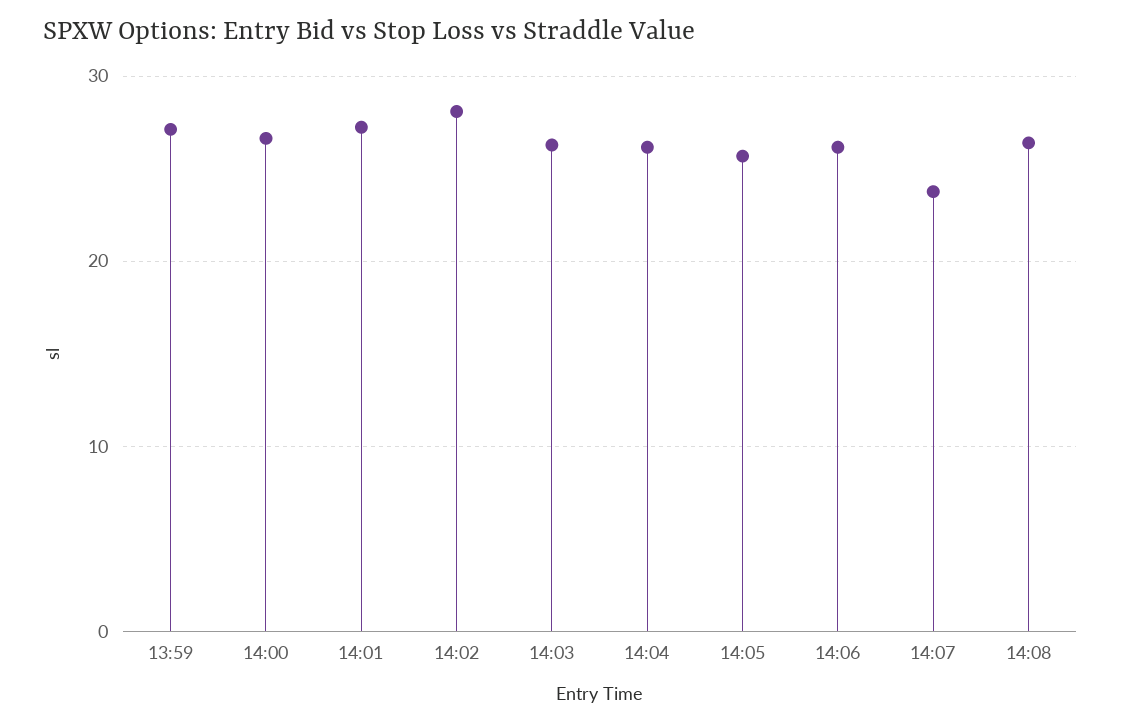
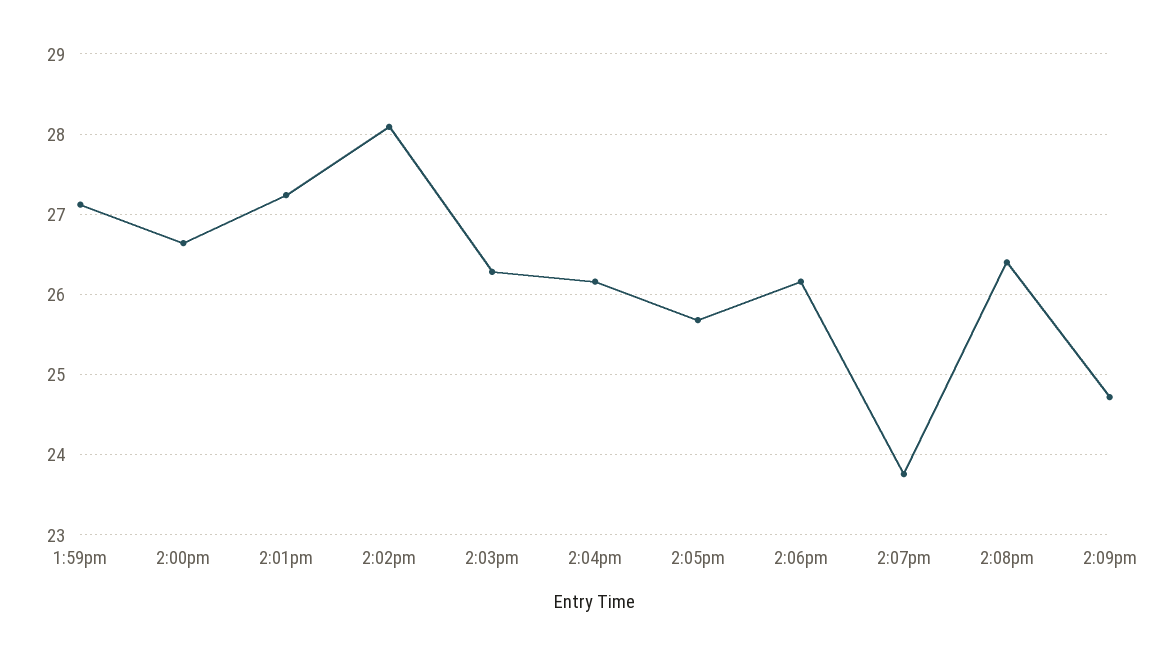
2:09pm: none -> 24.7

